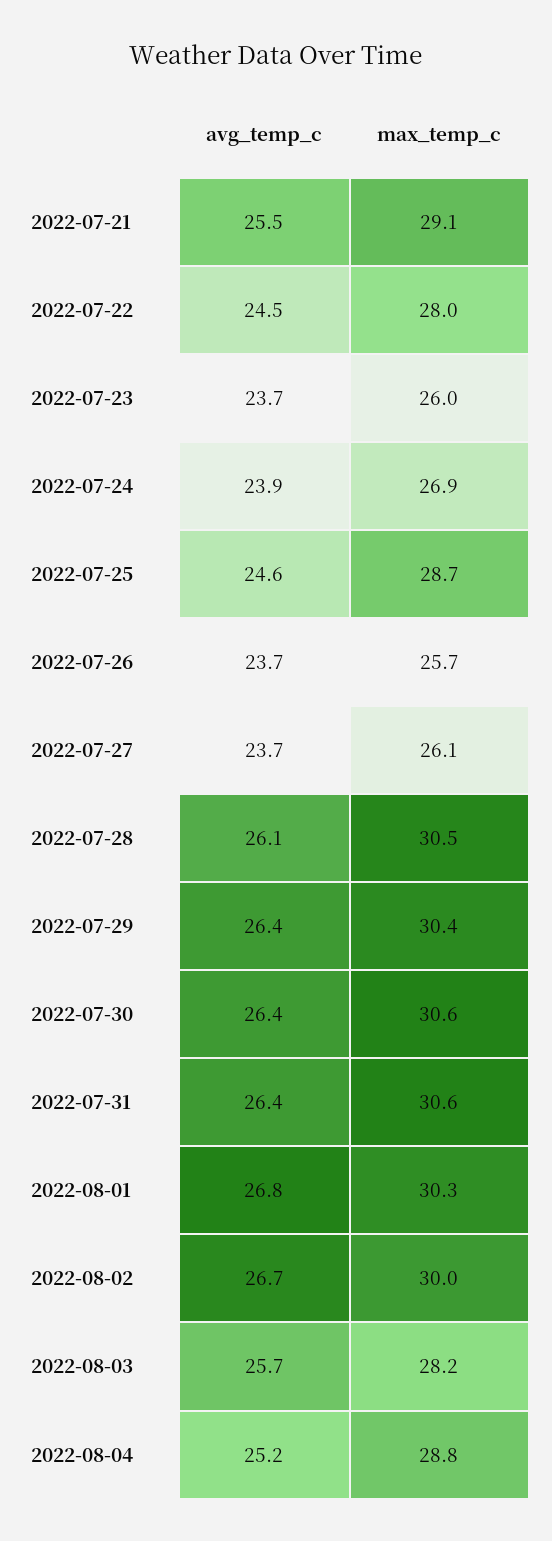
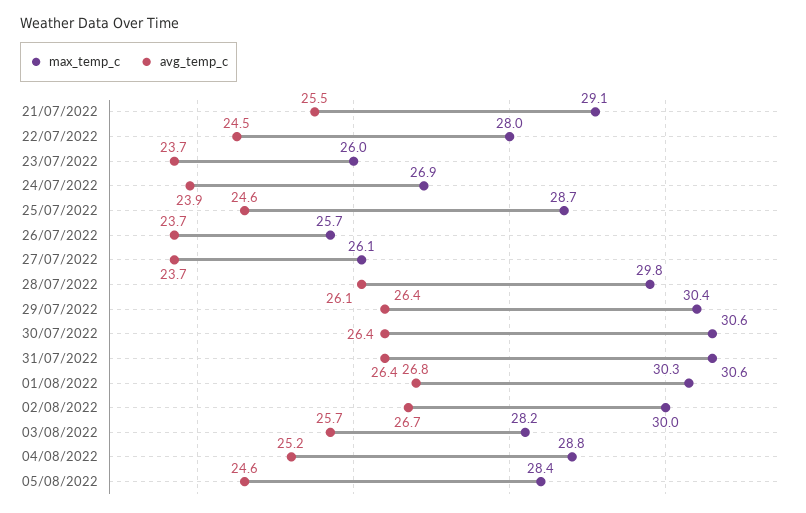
max_temp_c, 2022-07-28: 30.5 -> 29.8
max_temp_c, 05/08/2022: none -> 28.4
avg_temp_c, 05/08/2022: none -> 24.6

